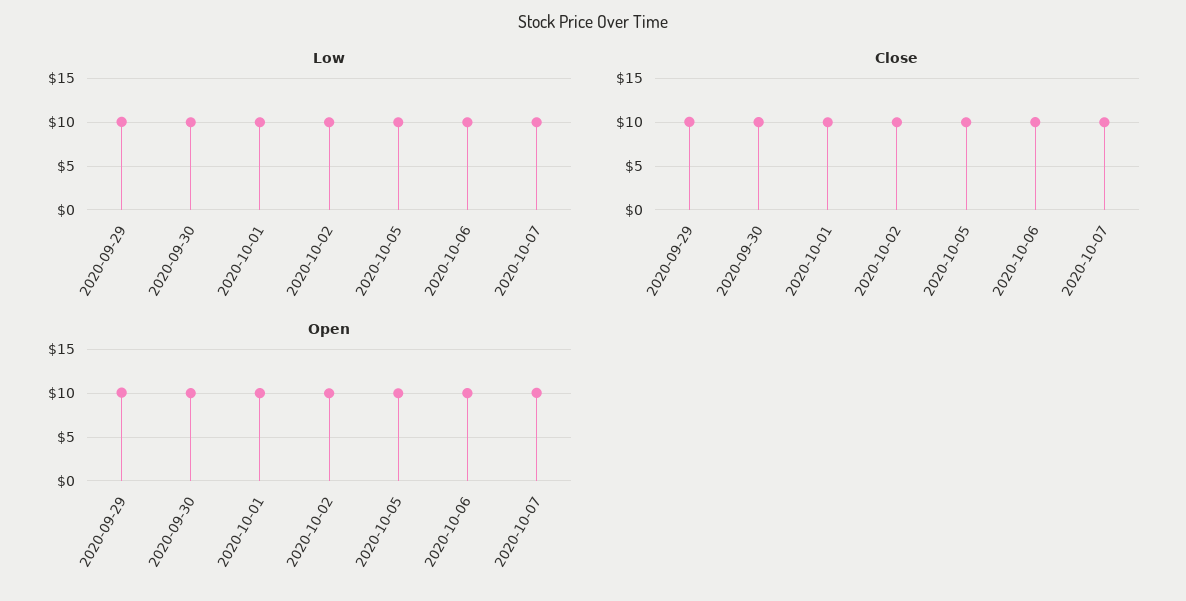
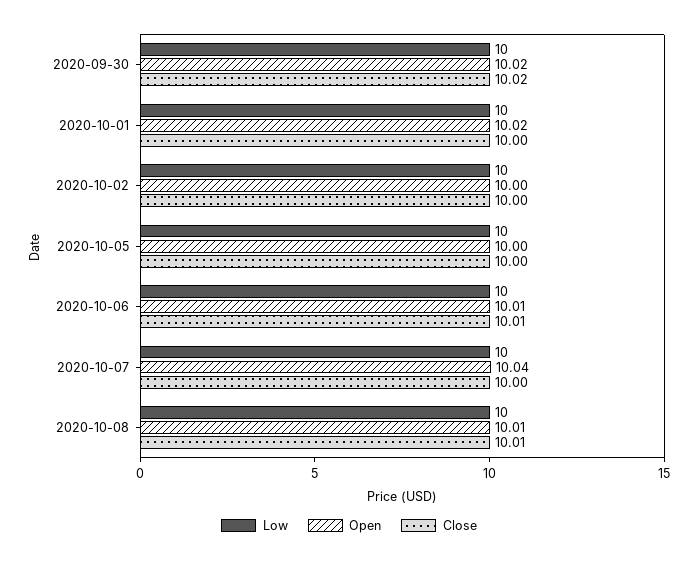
Low, 2020-09-29: 10 -> none
Close, 2020-09-29: 10 -> none
Open, 2020-09-29: 10 -> none
Low, 2020-10-08: none -> 10
Open, 2020-10-08: none -> 10.01
Close, 2020-10-08: none -> 10.01

